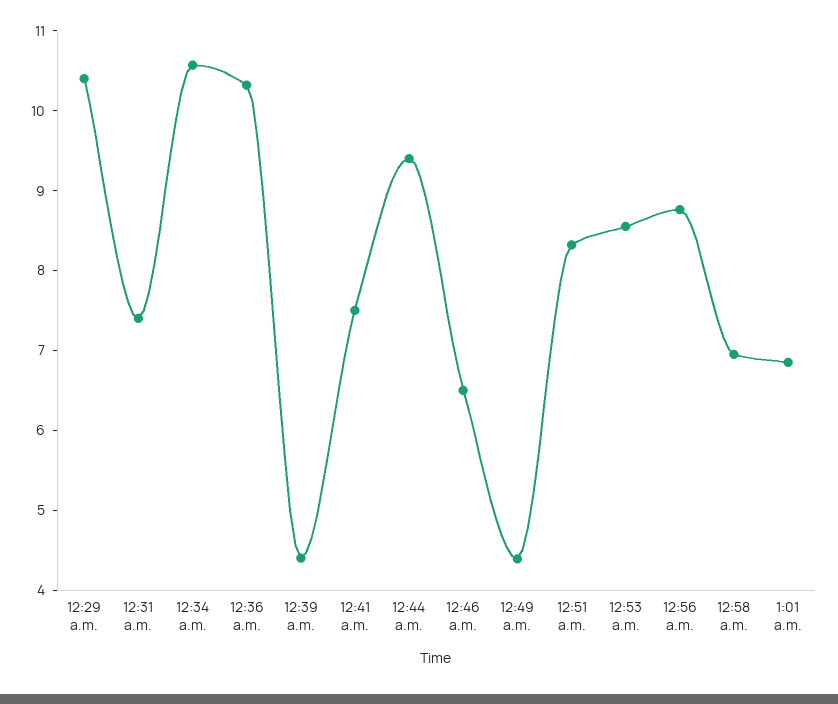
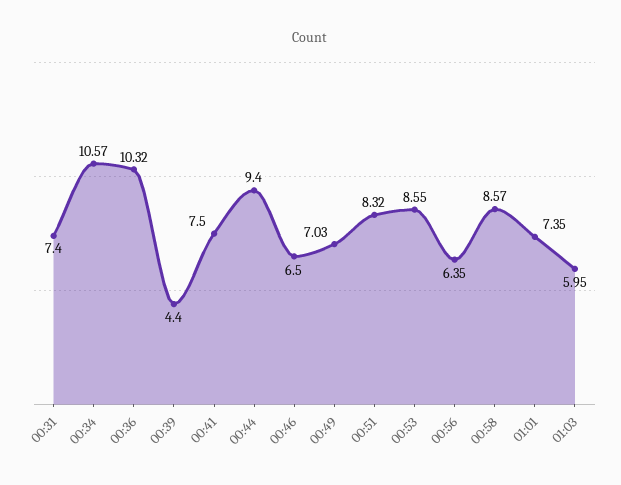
12:29 a.m.: 10.4 -> none
12:49 a.m.: 4.4 -> 7.03
12:56 a.m.: 8.8 -> 6.35
12:58 a.m.: 7 -> 8.57
1:01 a.m.: 6.8 -> 7.35
01:03: none -> 5.95

